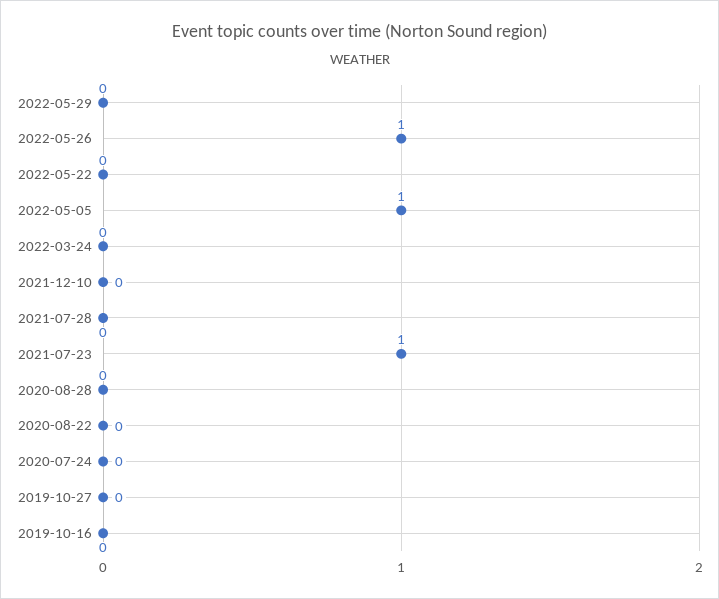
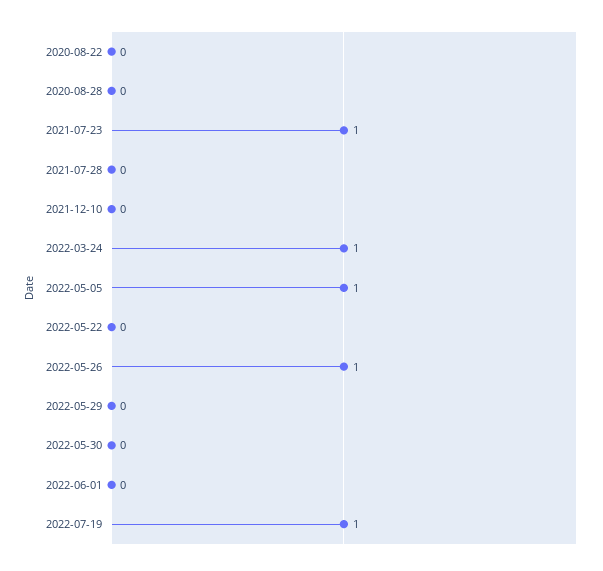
2022-03-24: 0 -> 1
2020-07-24: 0 -> none
2019-10-27: 0 -> none
2019-10-16: 0 -> none
2022-05-30: none -> 0
2022-06-01: none -> 0
2022-07-19: none -> 1

